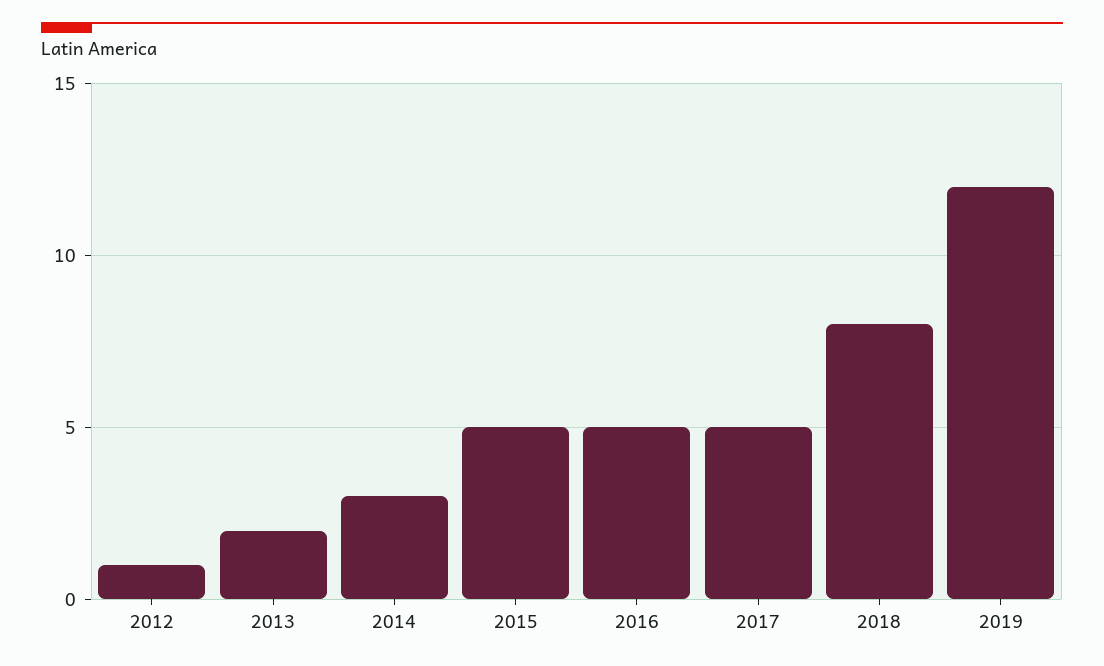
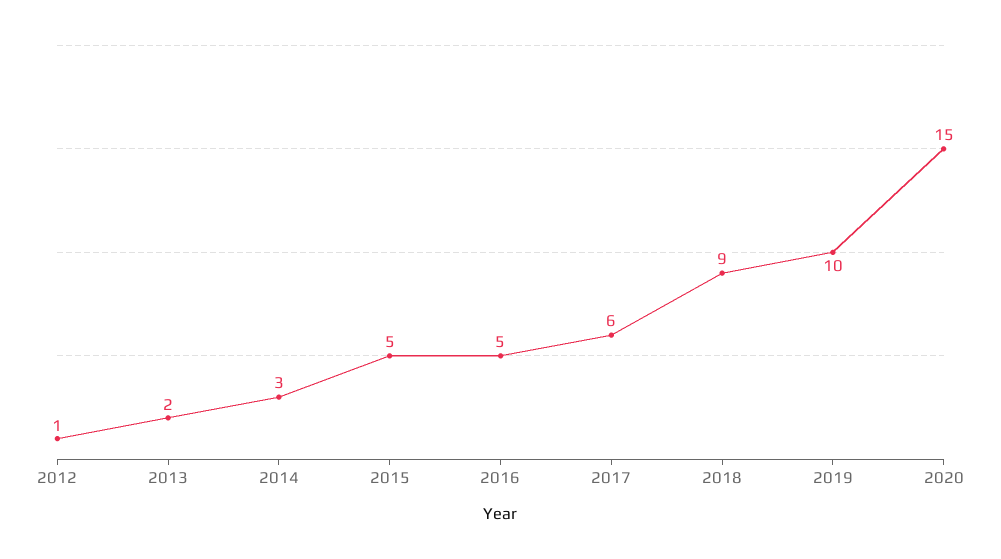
2017: 5 -> 6
2018: 8 -> 9
2019: 12 -> 10
2020: none -> 15

